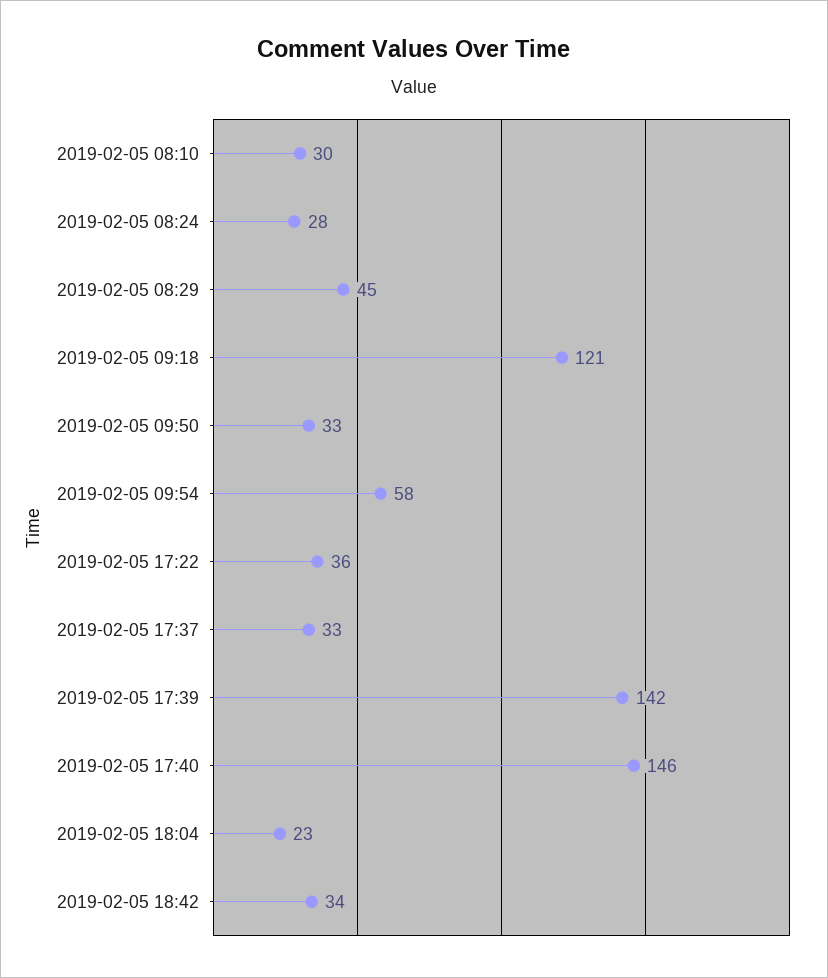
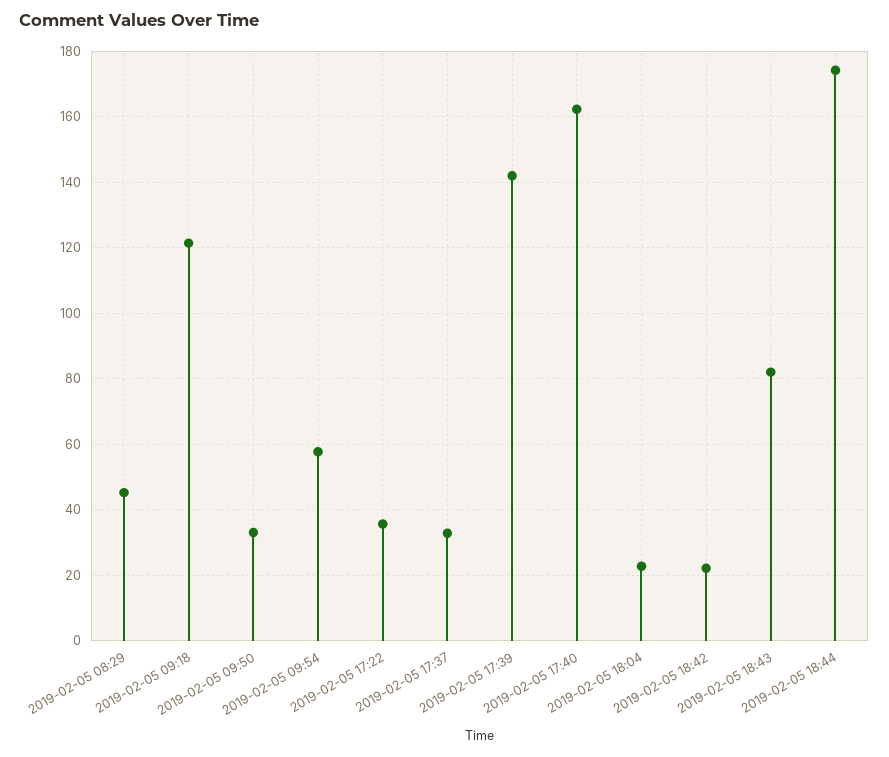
2019-02-05 08:10: 30 -> none
2019-02-05 08:24: 28 -> none
2019-02-05 17:40: 146 -> 162
2019-02-05 18:42: 34 -> 22
2019-02-05 18:43: none -> 82
2019-02-05 18:44: none -> 174

